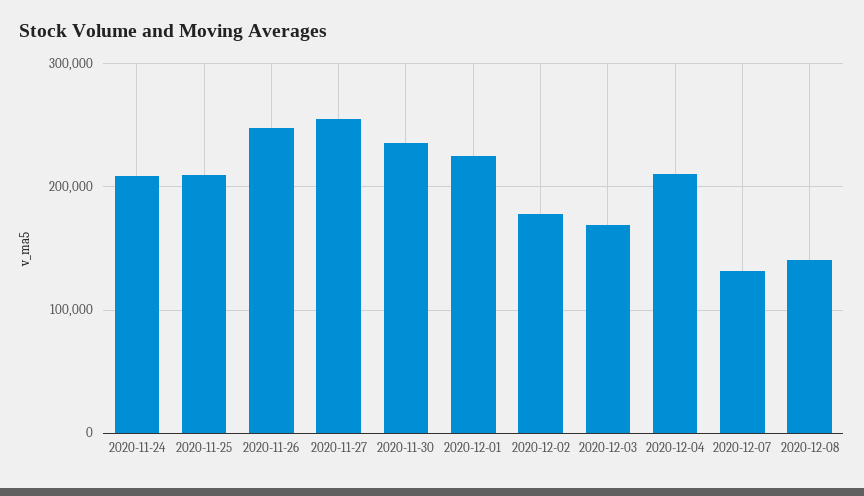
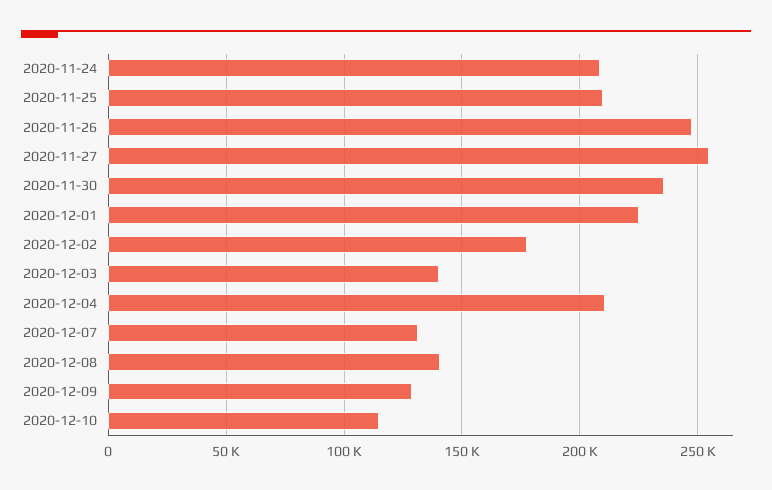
2020-12-03: 170000 -> 140000
2020-12-09: none -> 130000
2020-12-10: none -> 115000

